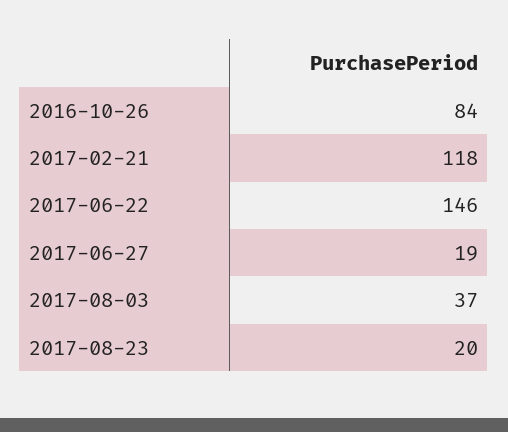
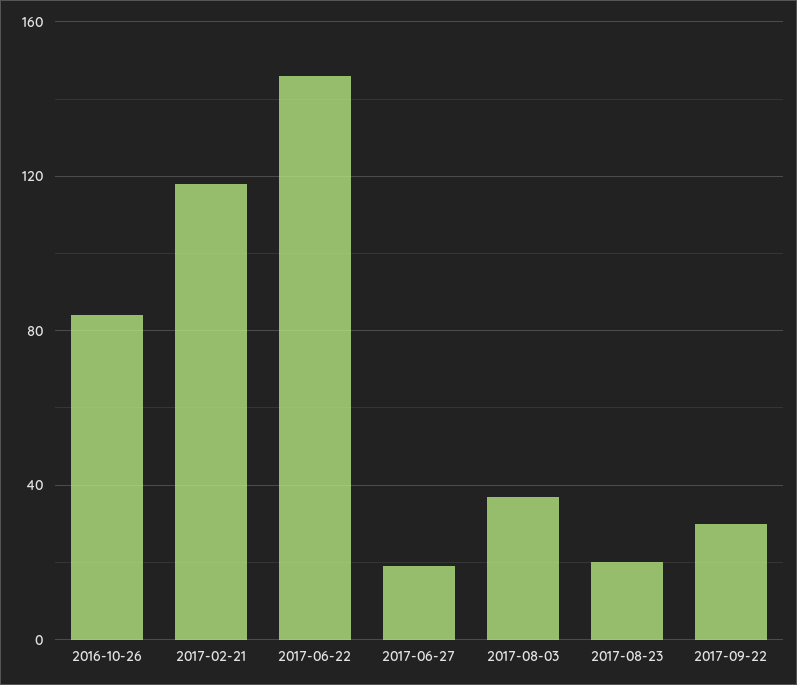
2017-09-22: none -> 30

